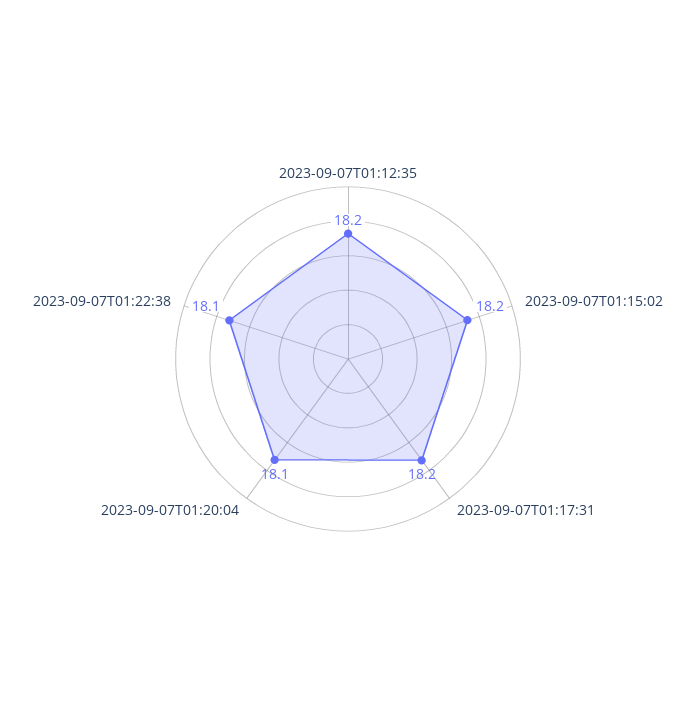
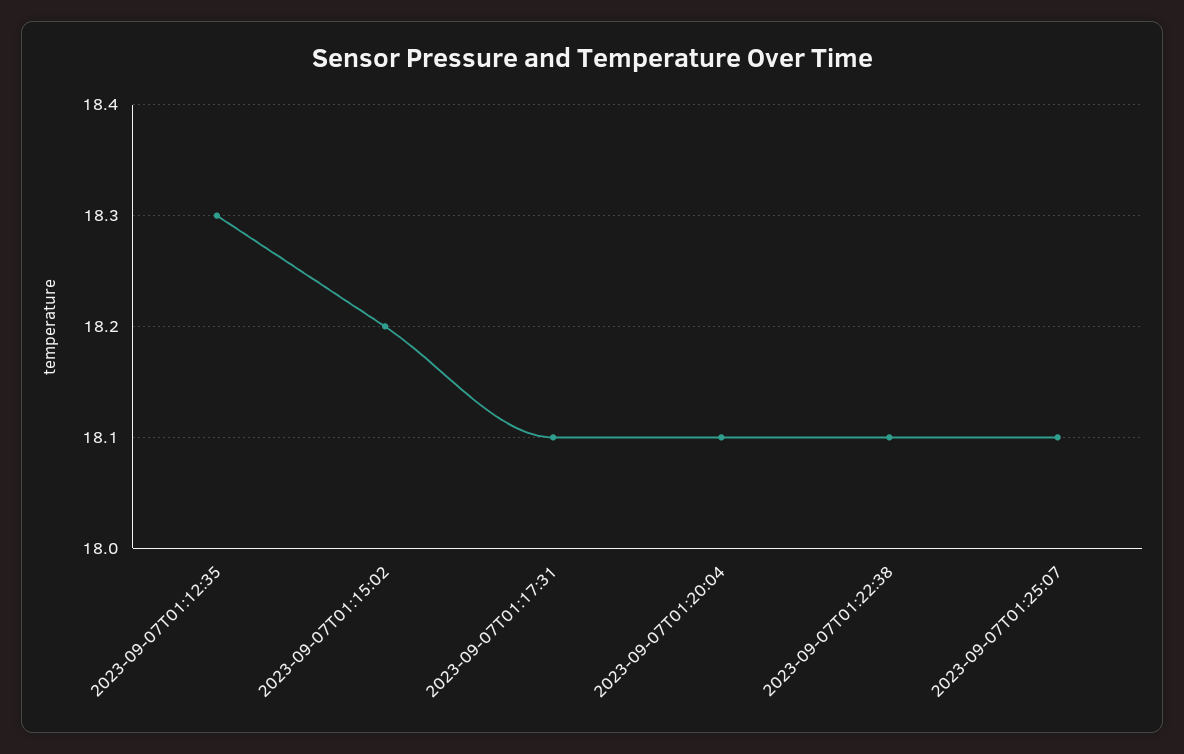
2023-09-07T01:12:35: 18.2 -> 18.3
2023-09-07T01:17:31: 18.2 -> 18.1
2023-09-07T01:25:07: none -> 18.1

